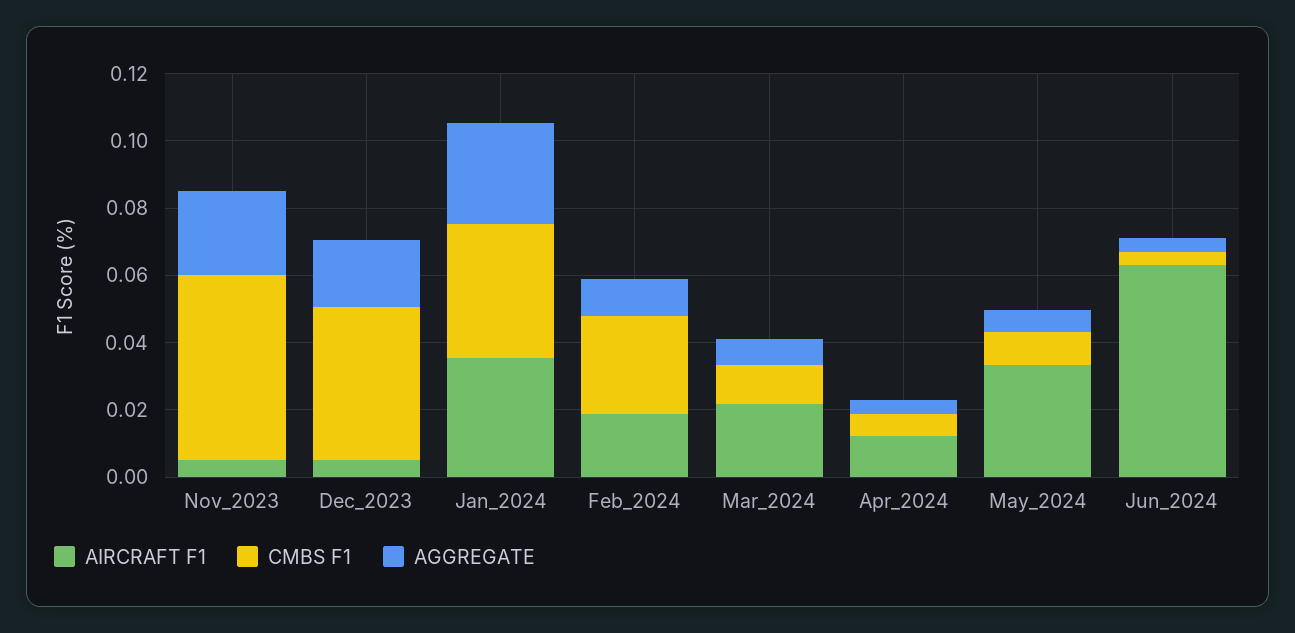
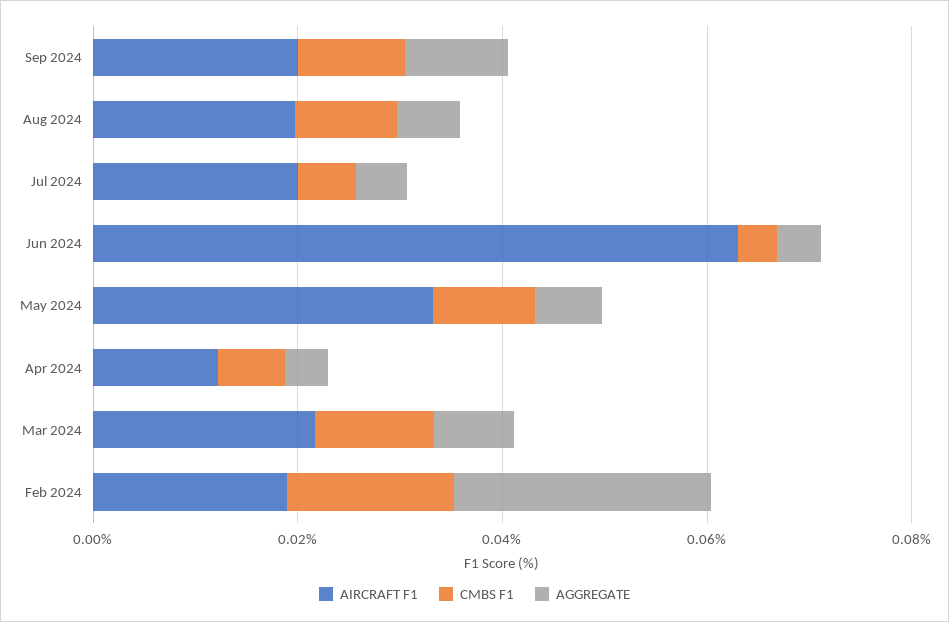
AIRCRAFT F1, Nov_2023: 0.005 -> none
CMBS F1, Nov_2023: 0.055 -> none
AGGREGATE, Nov_2023: 0.025 -> none
AIRCRAFT F1, Dec_2023: 0.005 -> none
CMBS F1, Dec_2023: 0.045 -> none
AGGREGATE, Dec_2023: 0.02 -> none
AIRCRAFT F1, Jan_2024: 0.035 -> none
CMBS F1, Jan_2024: 0.04 -> none
AGGREGATE, Jan_2024: 0.03 -> none
CMBS F1, Feb_2024: 0.03 -> 0.015
AGGREGATE, Feb_2024: 0.01 -> 0.025
AIRCRAFT F1, Sep 2024: none -> 0.02
CMBS F1, Sep 2024: none -> 0.01
AGGREGATE, Sep 2024: none -> 0.01
AIRCRAFT F1, Aug 2024: none -> 0.02
CMBS F1, Aug 2024: none -> 0.01
AGGREGATE, Aug 2024: none -> 0.005
AIRCRAFT F1, Jul 2024: none -> 0.02
CMBS F1, Jul 2024: none -> 0.005
AGGREGATE, Jul 2024: none -> 0.005

